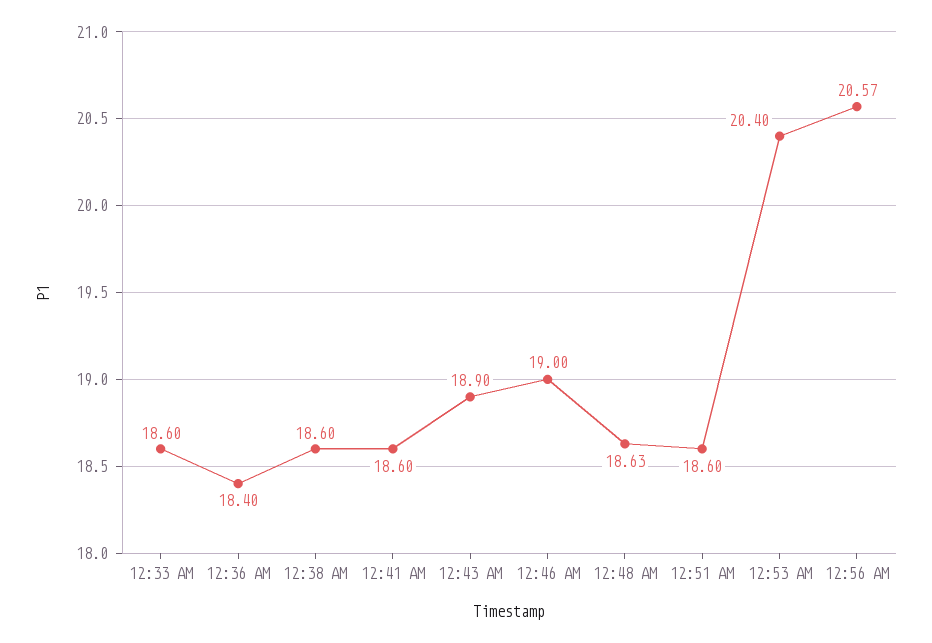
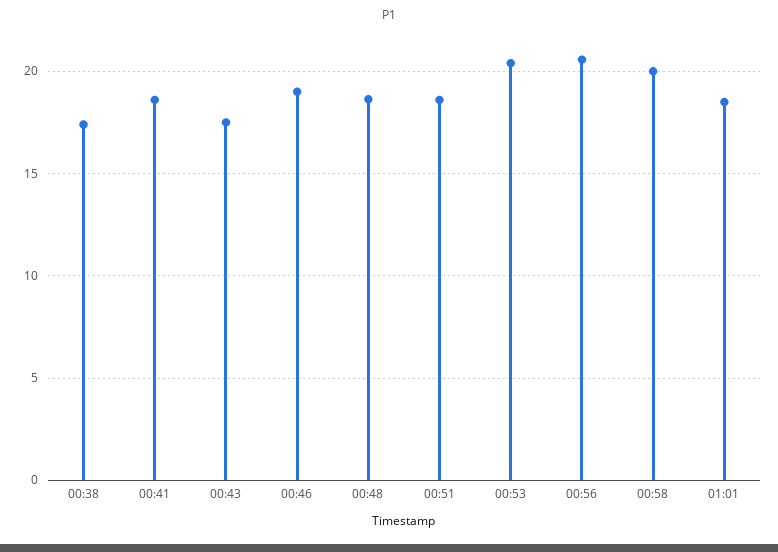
12:33 AM: 18.6 -> none
12:36 AM: 18.4 -> none
12:38 AM: 18.6 -> 17.5
12:43 AM: 18.9 -> 17.5
00:58: none -> 20
01:01: none -> 18.5

